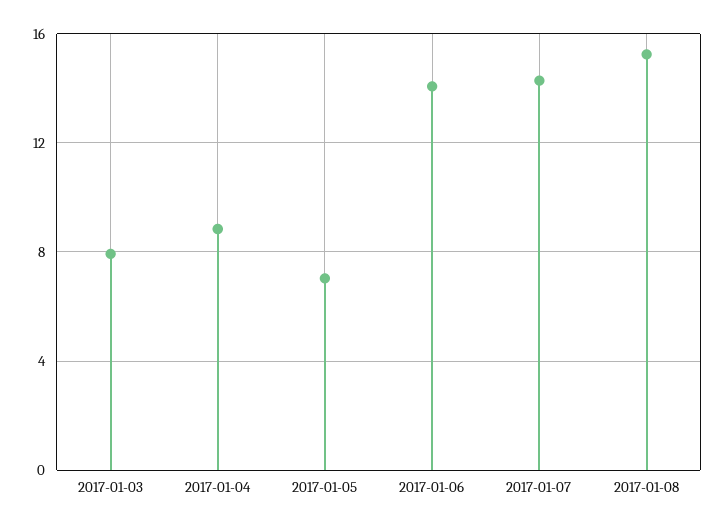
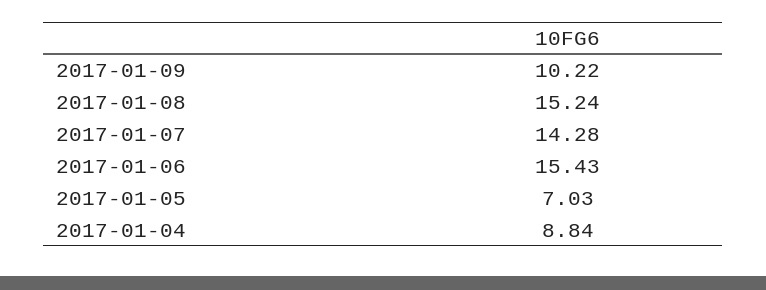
2017-01-03: 8 -> none
2017-01-06: 14 -> 15.43
2017-01-09: none -> 10.22

